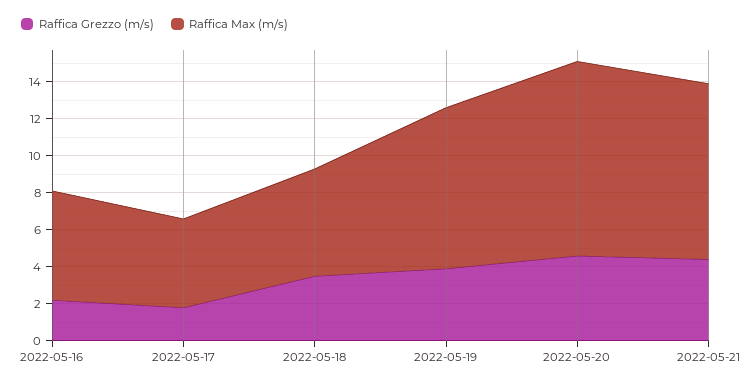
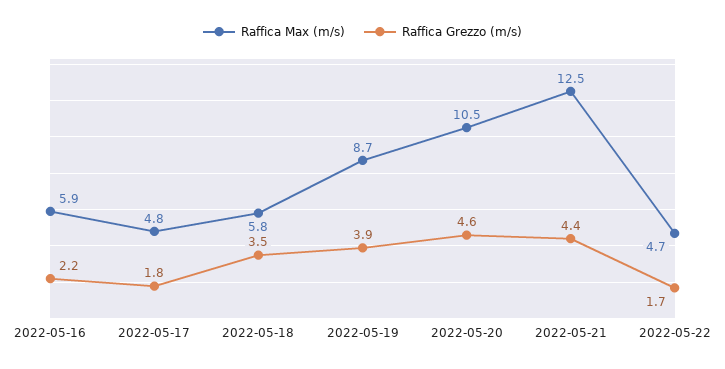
Raffica Max (m/s), 2022-05-21: 9.5 -> 12.5
Raffica Max (m/s), 2022-05-22: none -> 4.7
Raffica Grezzo (m/s), 2022-05-22: none -> 1.7

